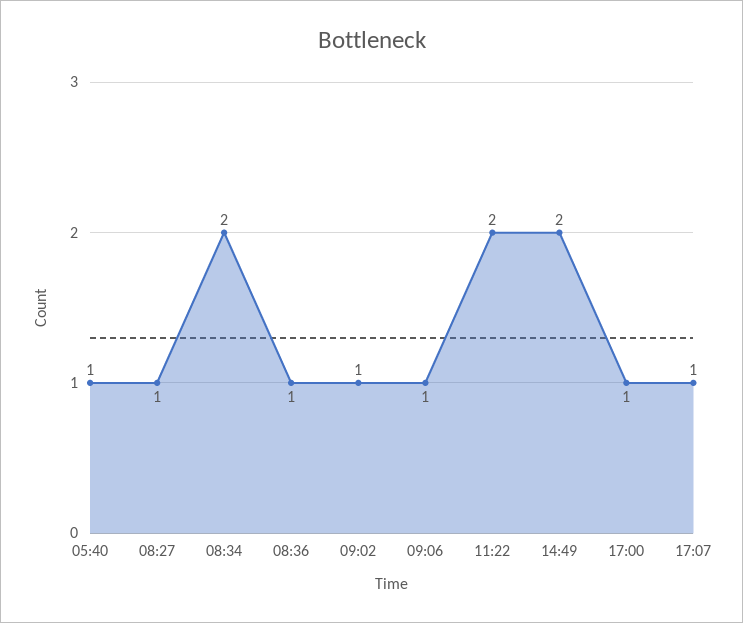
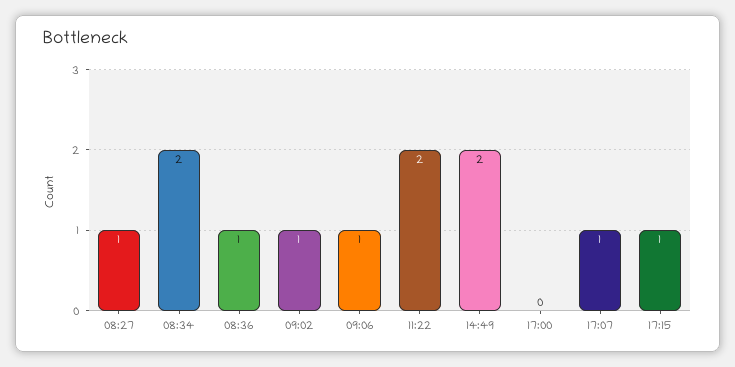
05:40: 1 -> none
17:00: 1 -> 0
17:15: none -> 1

